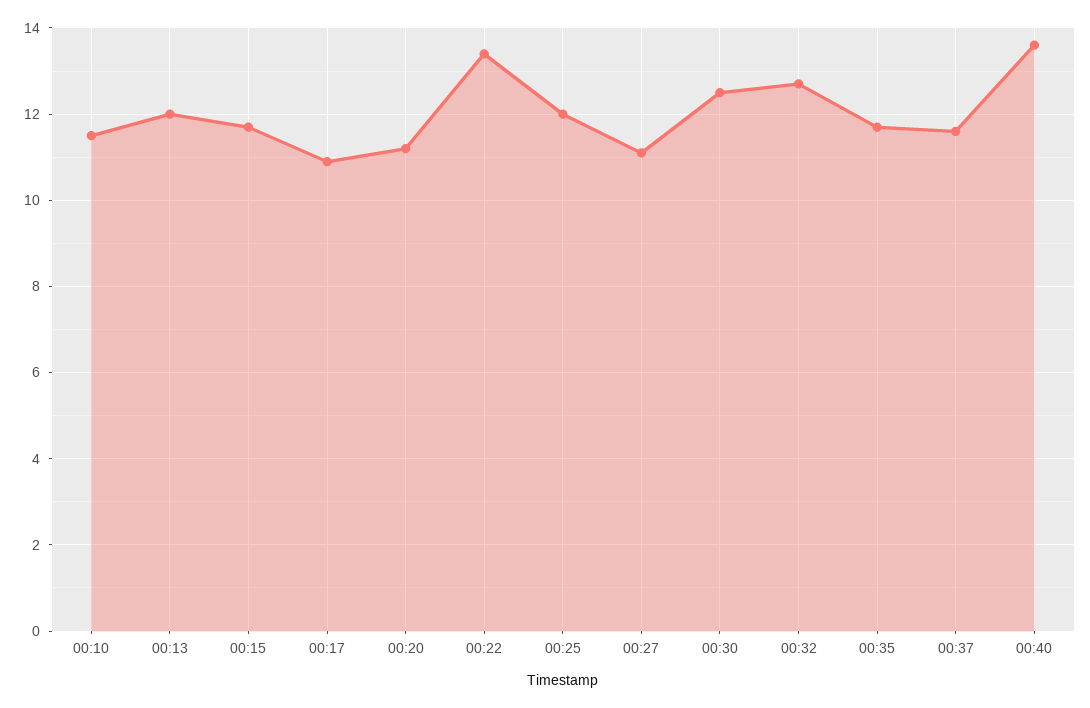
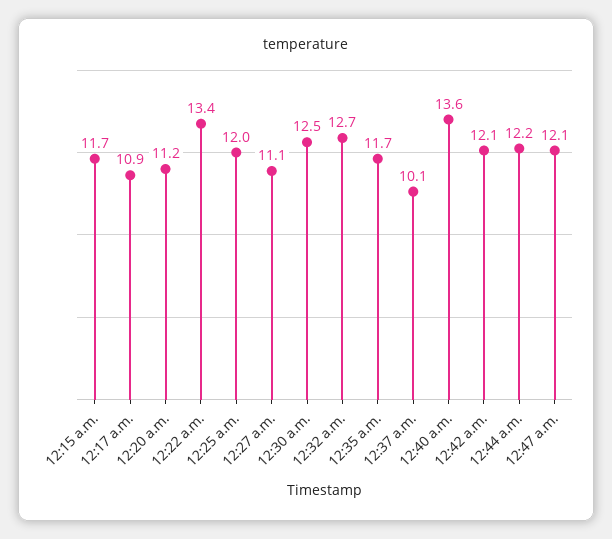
00:10: 11.5 -> none
00:13: 12 -> none
00:37: 11.5 -> 10.1
12:42 a.m.: none -> 12.1
12:44 a.m.: none -> 12.2
12:47 a.m.: none -> 12.1

